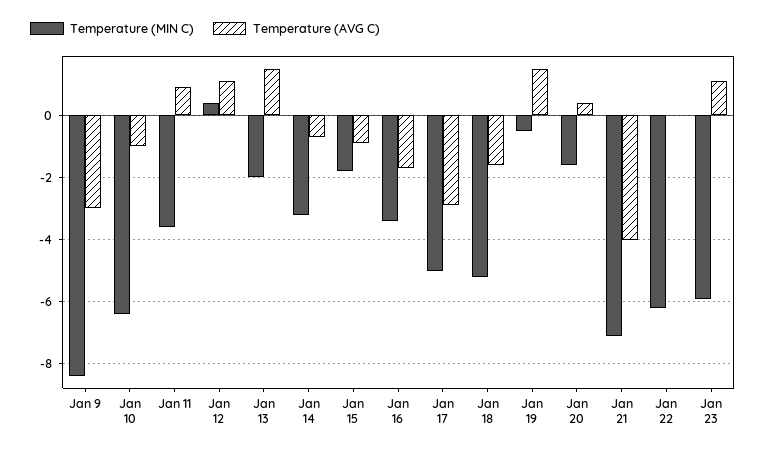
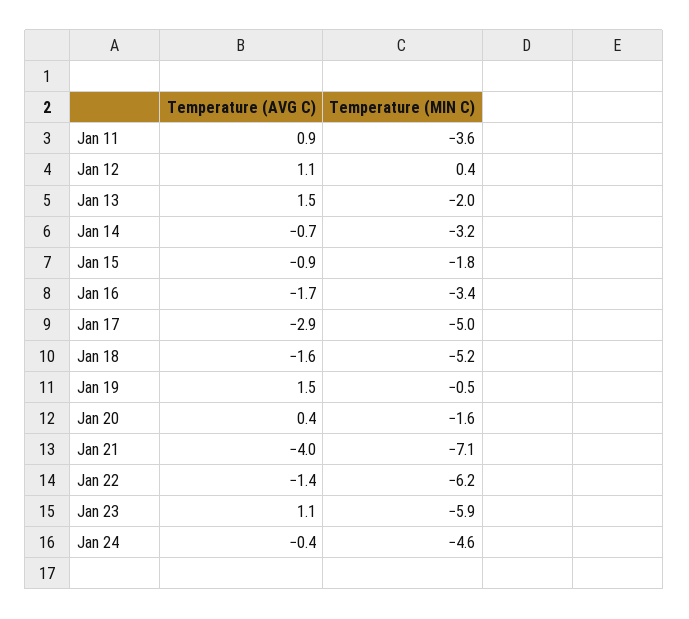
Temperature (MIN C), Jan 9: -8.5 -> none
Temperature (AVG C), Jan 9: -3 -> none
Temperature (MIN C), Jan 10: -6.5 -> none
Temperature (AVG C), Jan 10: -1 -> none
Temperature (AVG C), Jan 22: 0 -> -1.4
Temperature (AVG C), Jan 24: none -> -0.4
Temperature (MIN C), Jan 24: none -> -4.6

